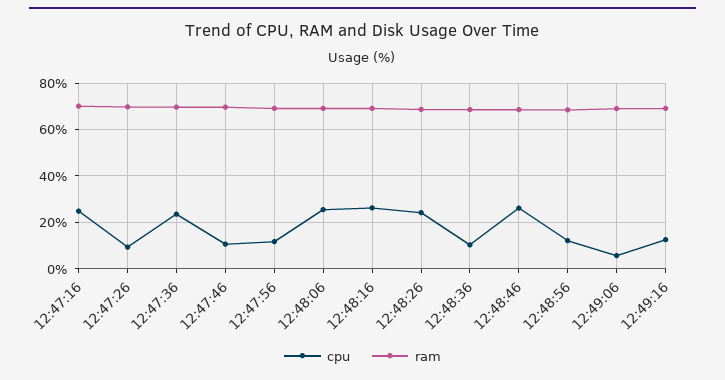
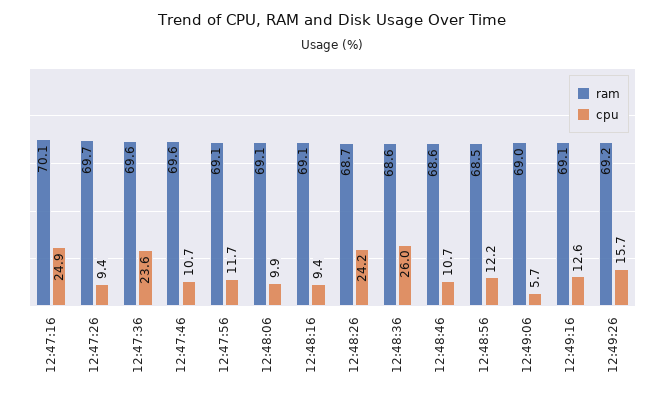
cpu, 12:48:06: 25 -> 9.9
cpu, 12:48:16: 25 -> 9.4
cpu, 12:48:36: 10 -> 26
cpu, 12:48:46: 25 -> 10.7
ram, 12:49:26: none -> 69.2
cpu, 12:49:26: none -> 15.7

